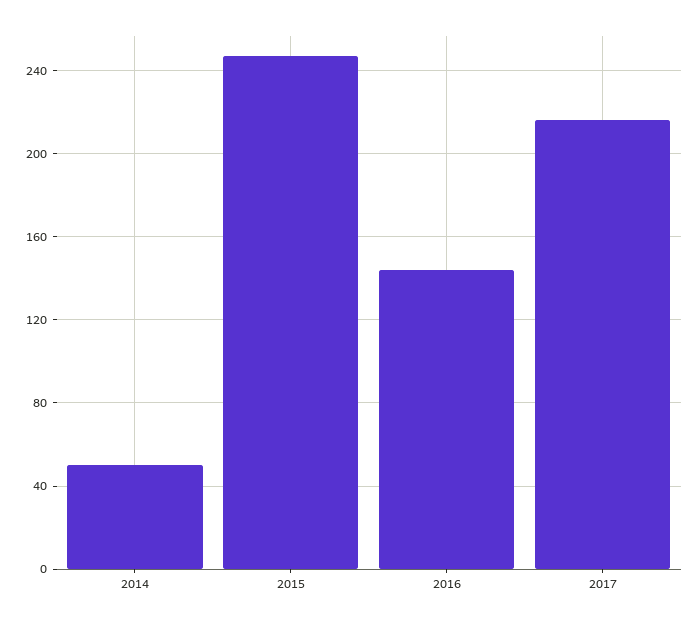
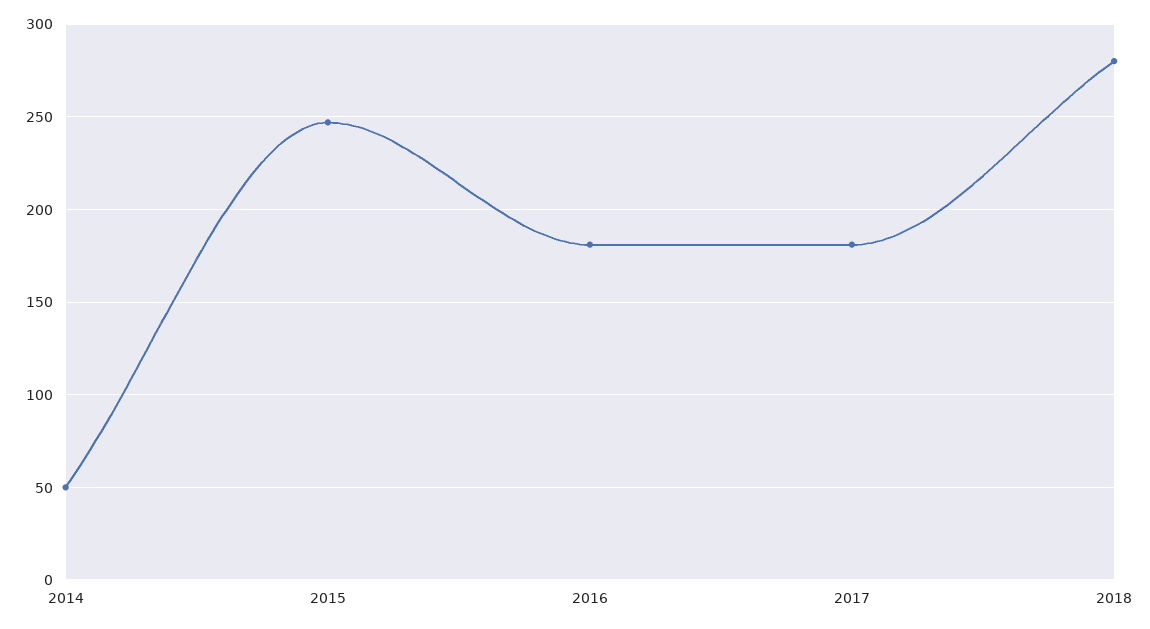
2016: 145 -> 180
2017: 215 -> 180
2018: none -> 280

